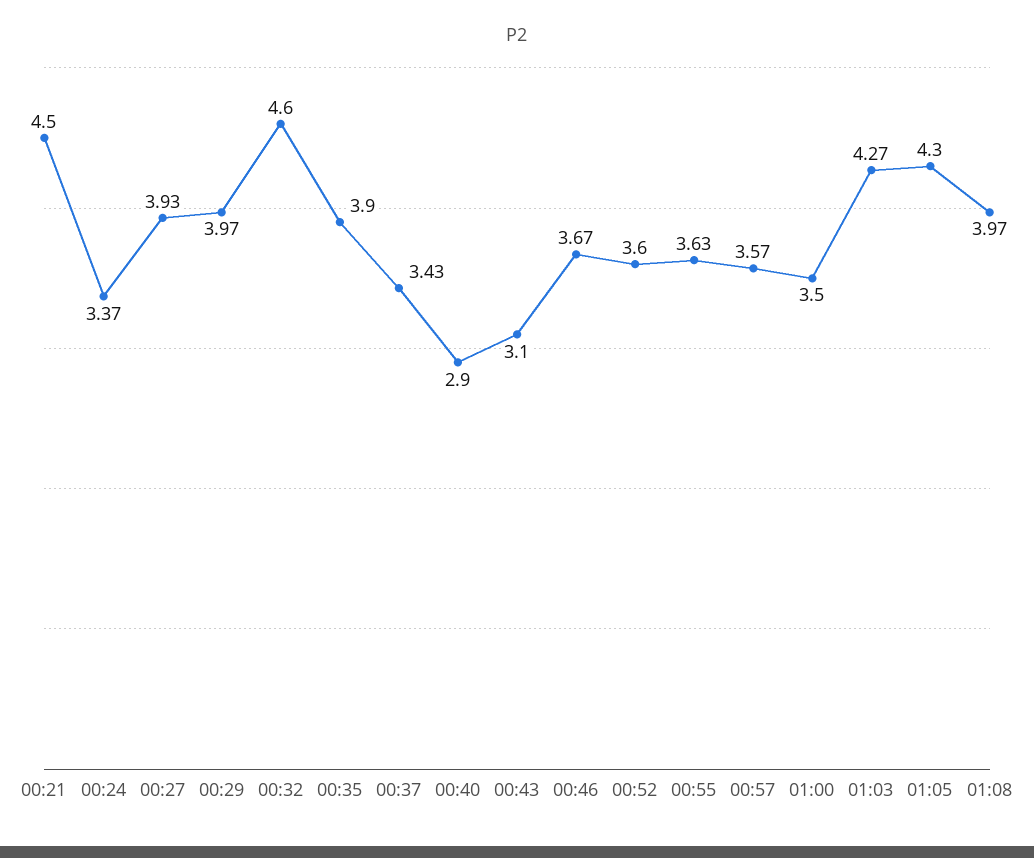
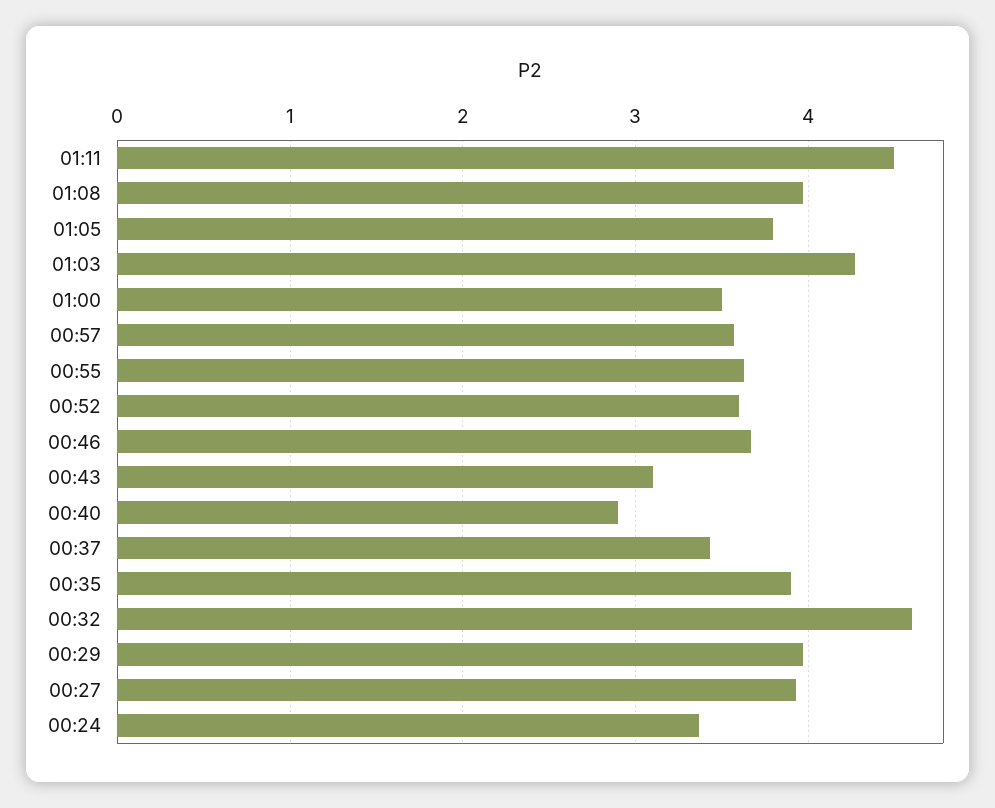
00:21: 4.5 -> none
01:05: 4.3 -> 3.8
01:11: none -> 4.5

